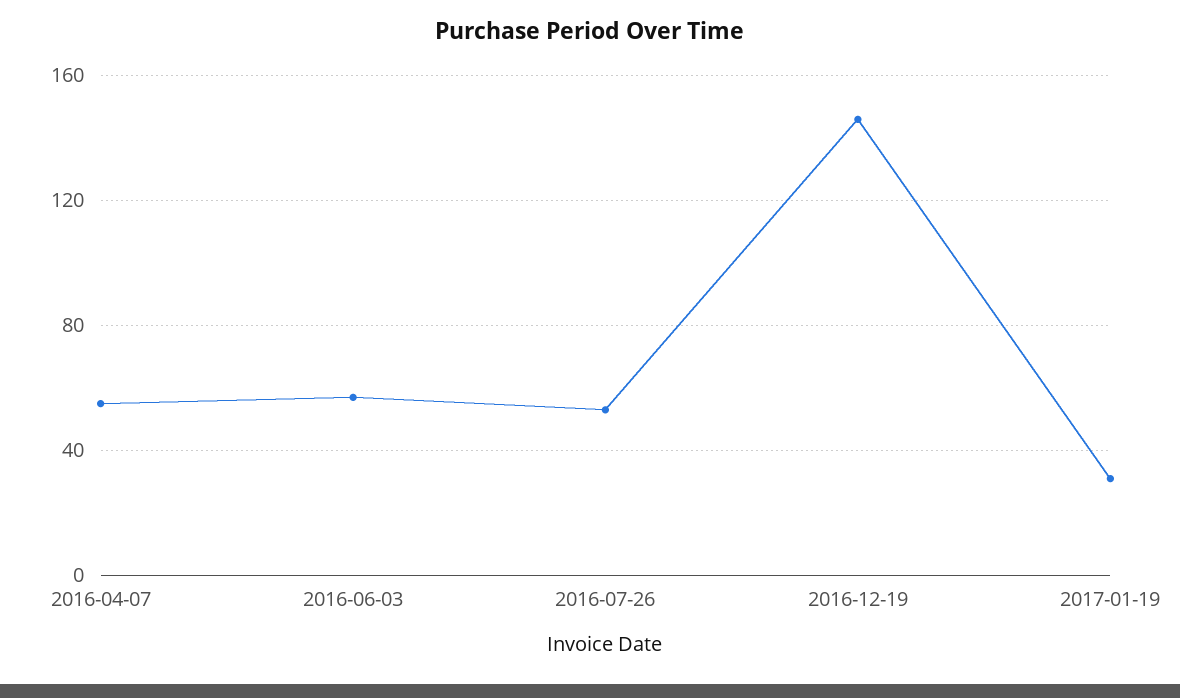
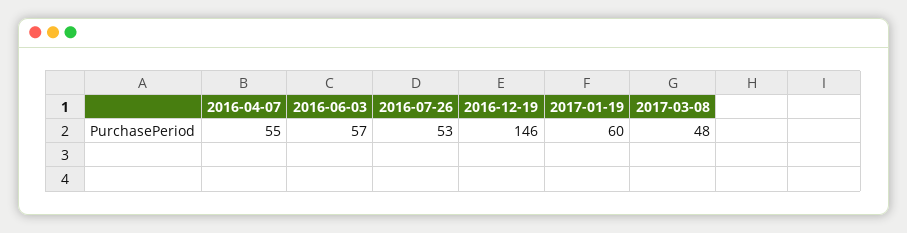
2017-01-19: 30 -> 60
2017-03-08: none -> 48

